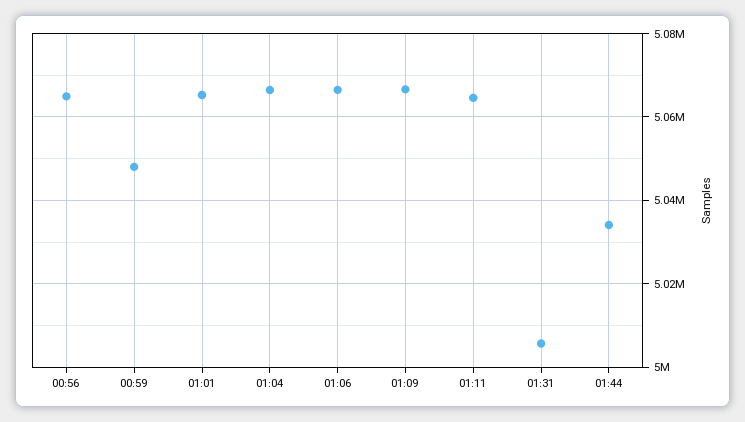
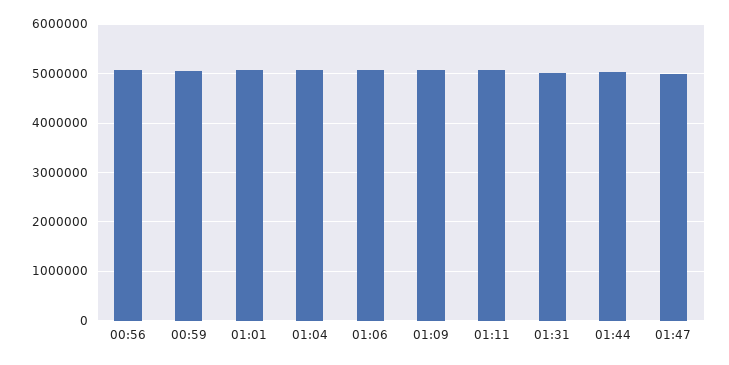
01:47: none -> 5000000

